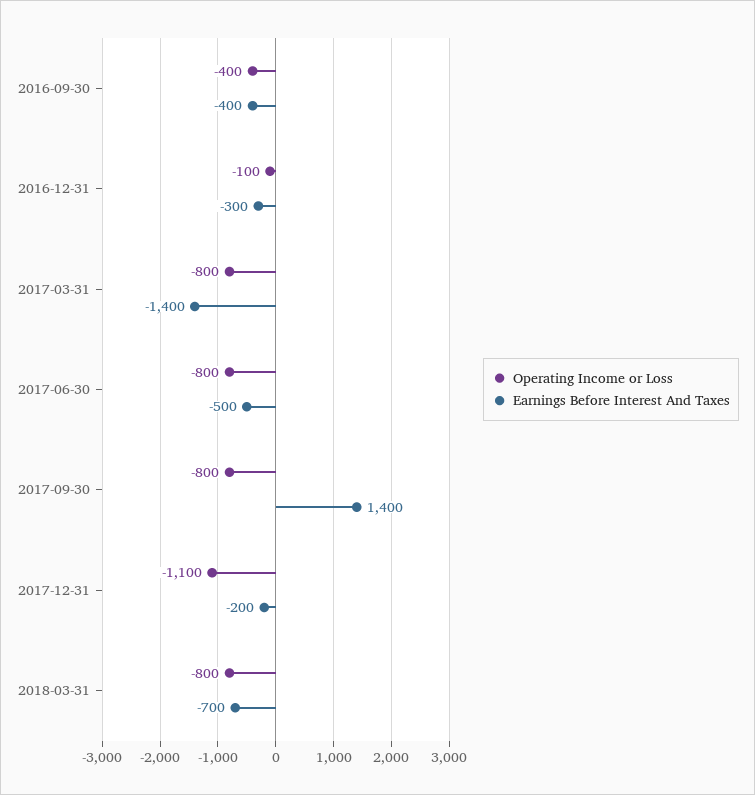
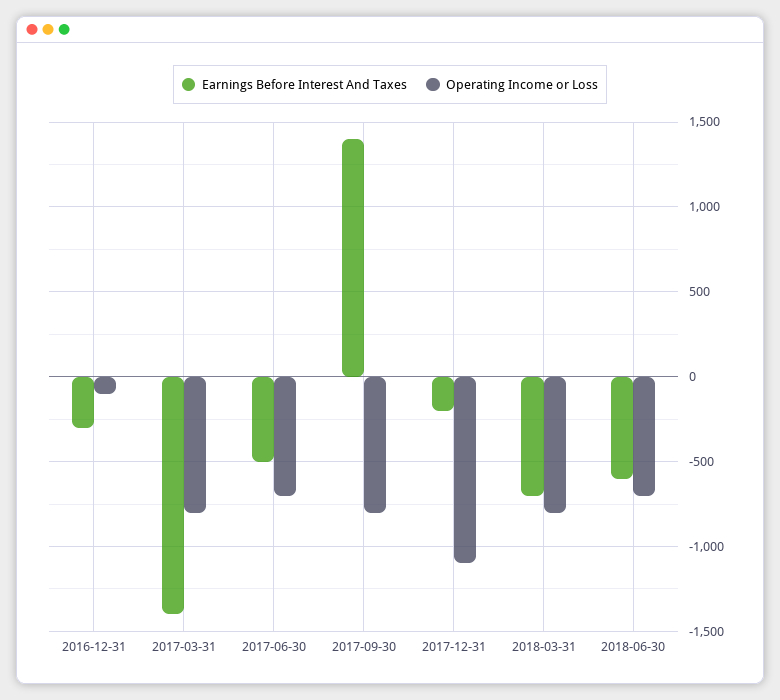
Operating Income or Loss, 2016-09-30: -400 -> none
Earnings Before Interest And Taxes, 2016-09-30: -400 -> none
Operating Income or Loss, 2017-06-30: -800 -> -700
Earnings Before Interest And Taxes, 2018-06-30: none -> -600
Operating Income or Loss, 2018-06-30: none -> -700

